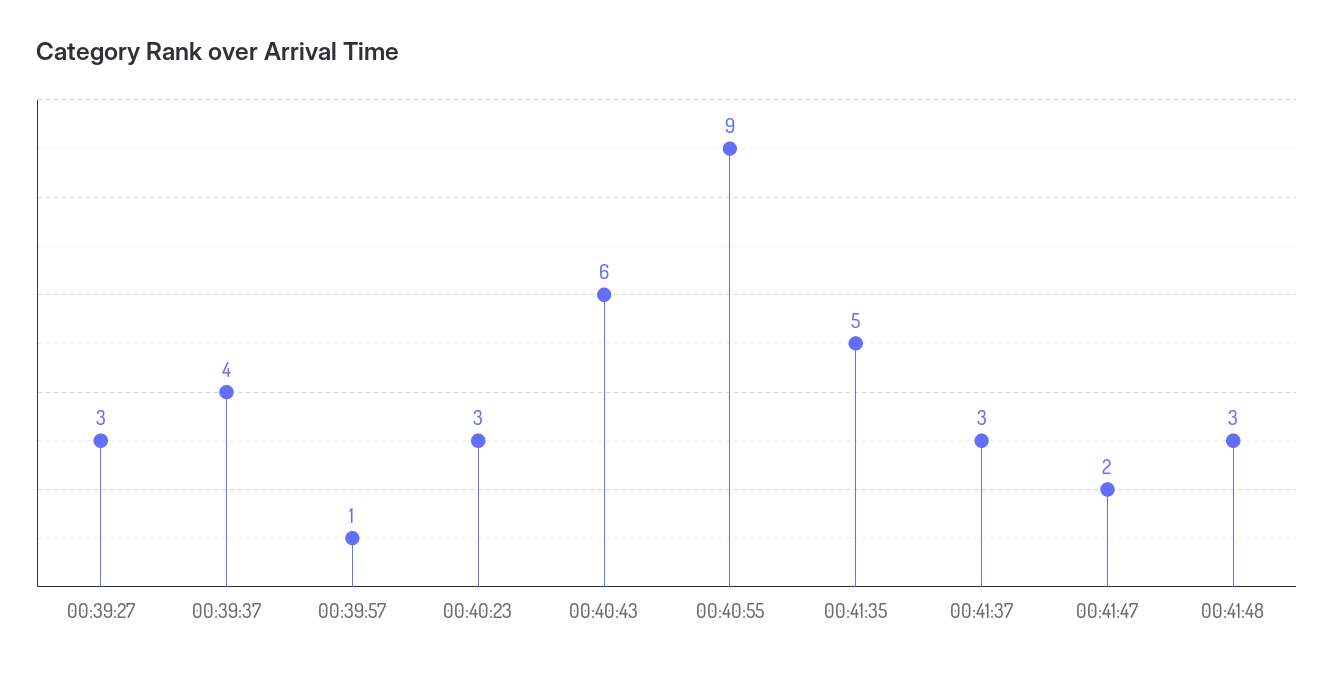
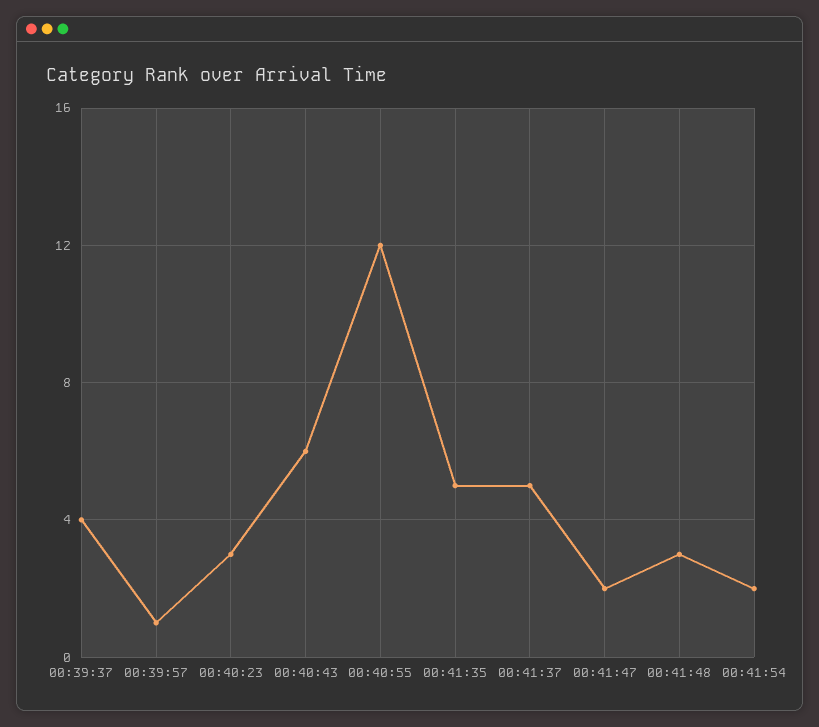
00:39:27: 3 -> none
00:40:55: 9 -> 12
00:41:37: 3 -> 5
00:41:54: none -> 2

